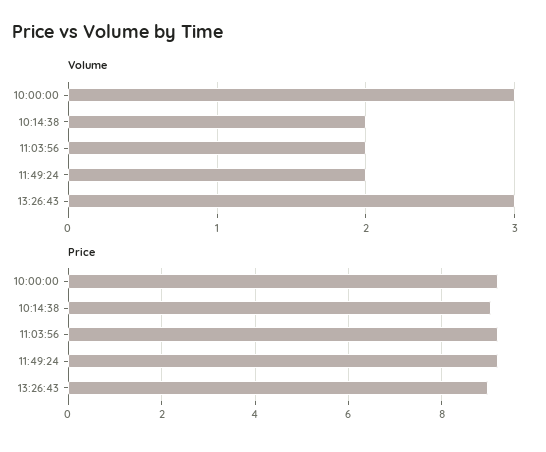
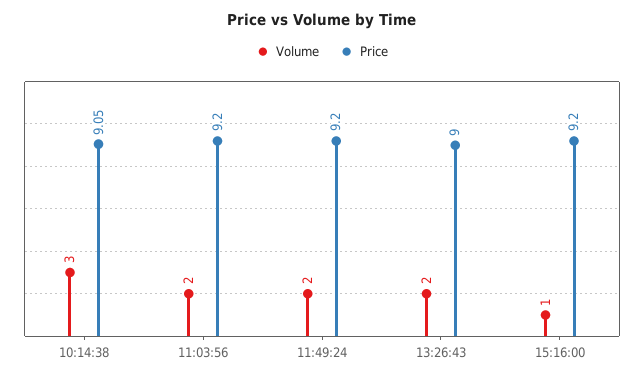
Volume, 10:00:00: 3 -> none
Volume, 10:14:38: 2 -> 3
Volume, 13:26:43: 3 -> 2
Price, 10:00:00: 9.2 -> none
Volume, 15:16:00: none -> 1
Price, 15:16:00: none -> 9.2

